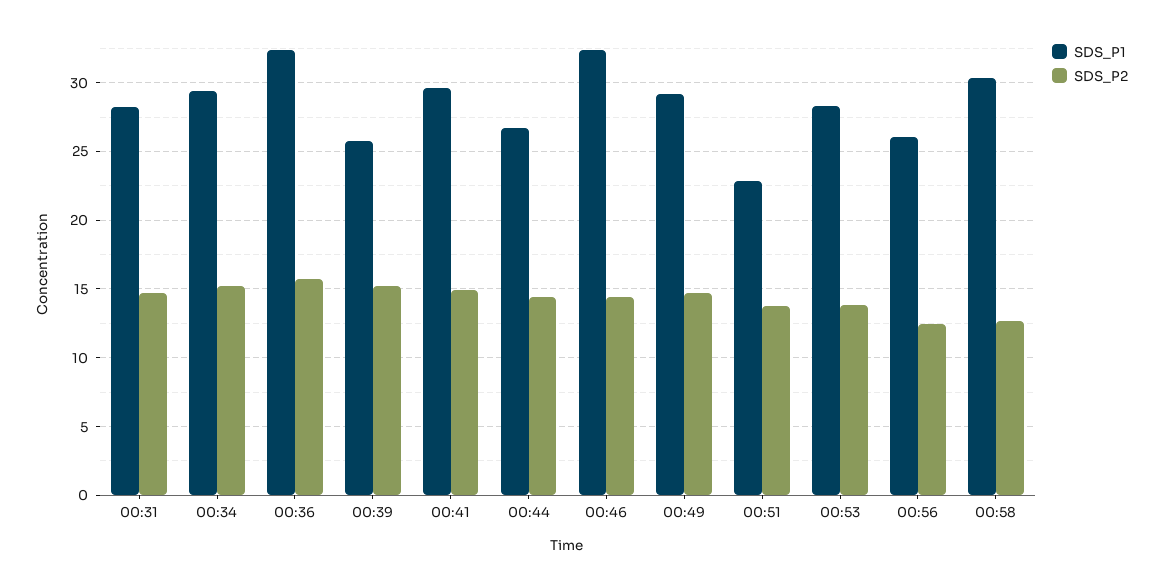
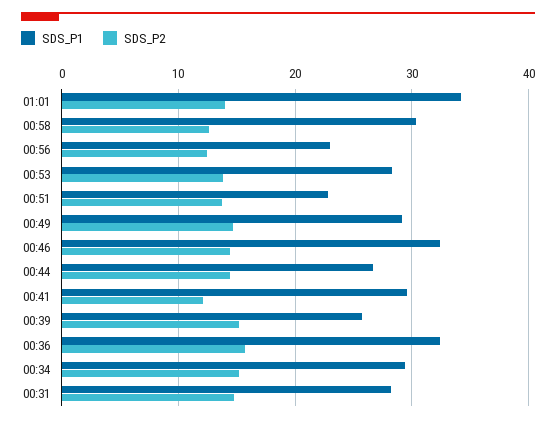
SDS_P2, 00:41: 15 -> 12
SDS_P1, 00:56: 26 -> 23
SDS_P1, 01:01: none -> 34
SDS_P2, 01:01: none -> 14

